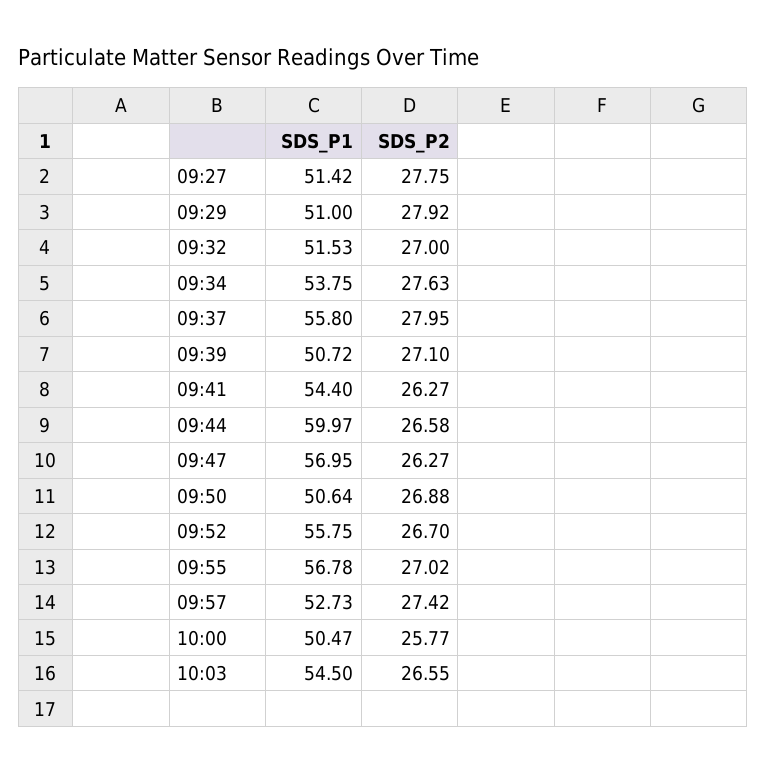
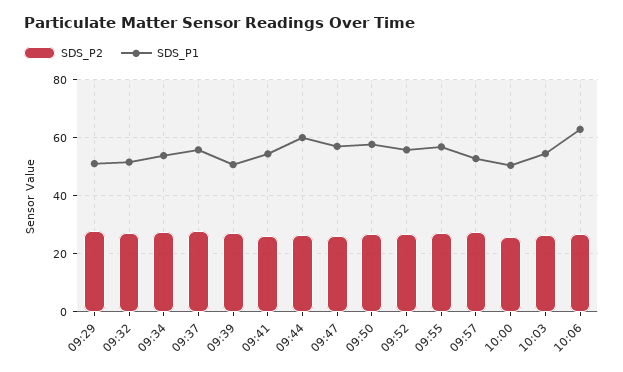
SDS_P1, 09:27: 51.42 -> none
SDS_P2, 09:27: 27.75 -> none
SDS_P1, 09:50: 50.64 -> 57.5
SDS_P2, 10:06: none -> 27.5
SDS_P1, 10:06: none -> 62.5

